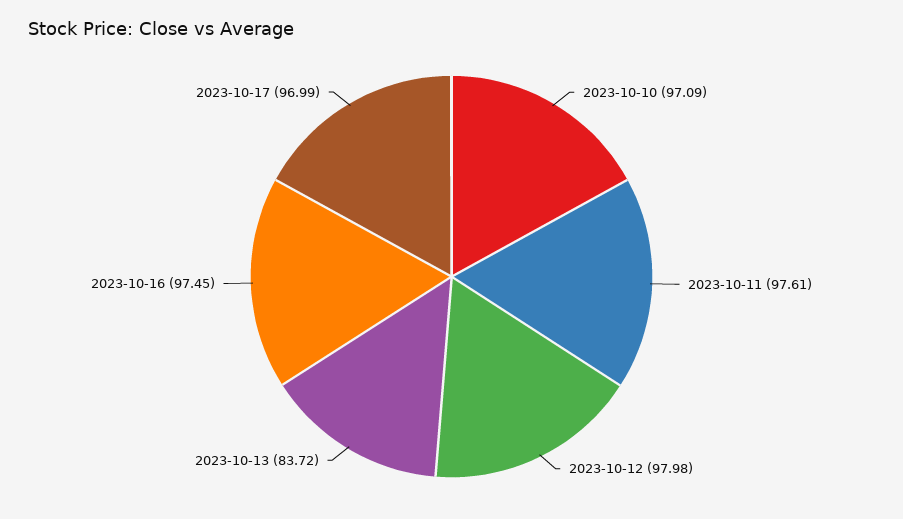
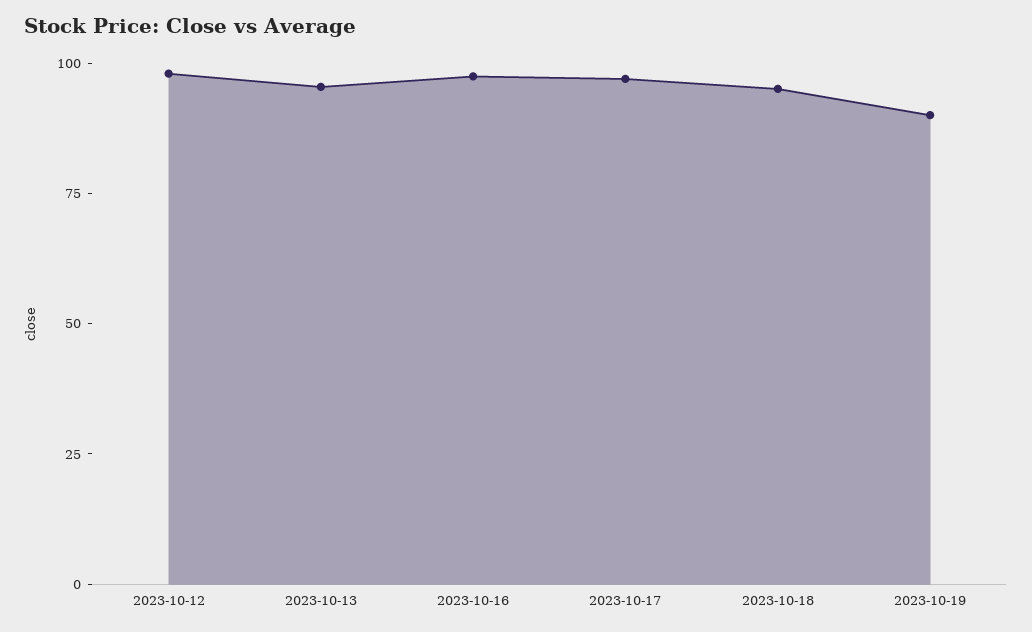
2023-10-10: 97.09 -> none
2023-10-11: 97.61 -> none
2023-10-13: 83.72 -> 95
2023-10-18: none -> 95
2023-10-19: none -> 90

